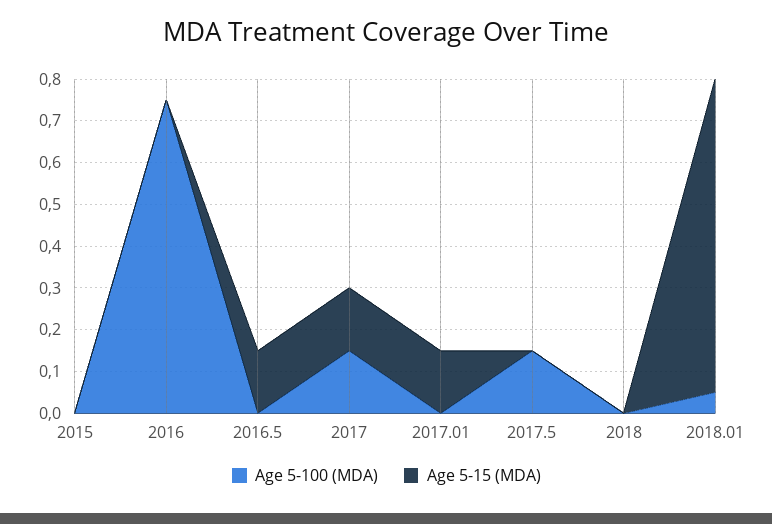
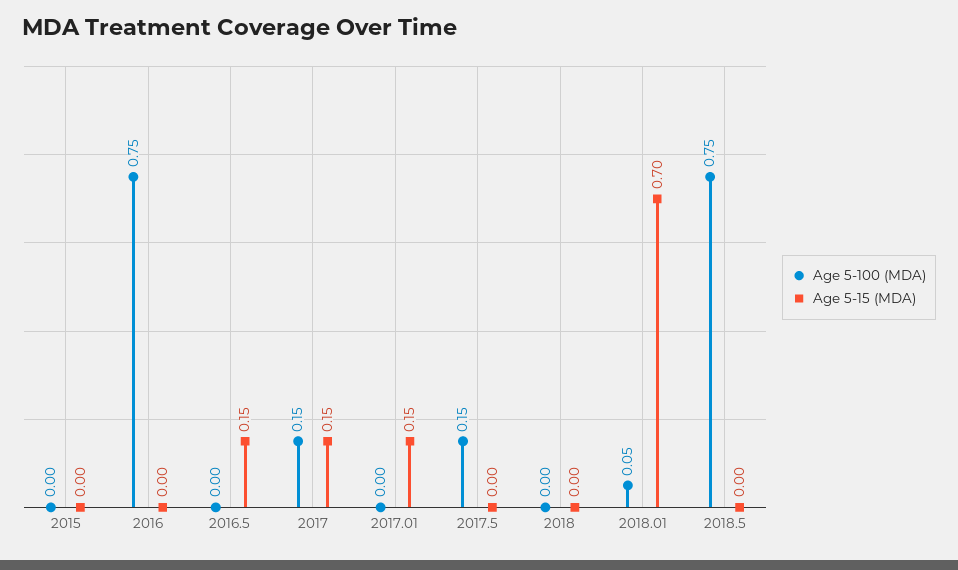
Age 5-15 (MDA), 2018.01: 0.75 -> 0.7
Age 5-100 (MDA), 2018.5: none -> 0.75
Age 5-15 (MDA), 2018.5: none -> 0

